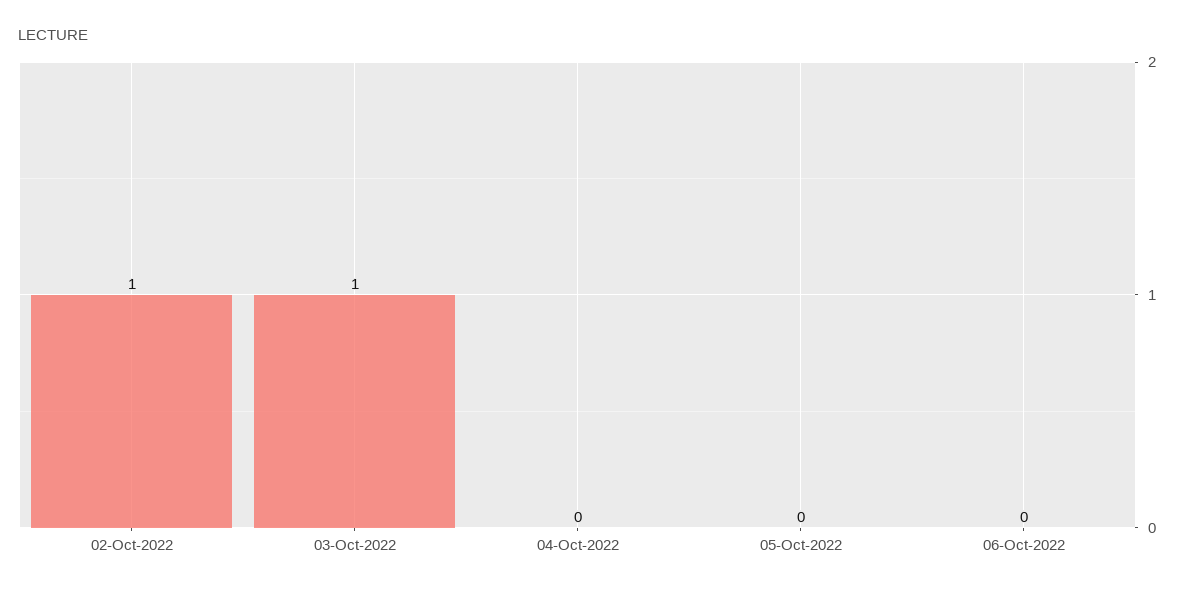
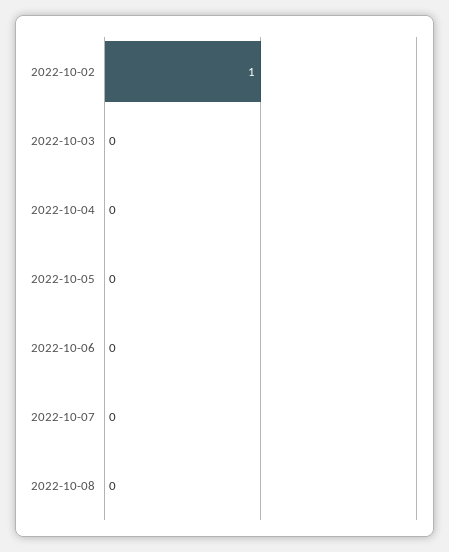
03-Oct-2022: 1 -> 0
2022-10-07: none -> 0
2022-10-08: none -> 0

